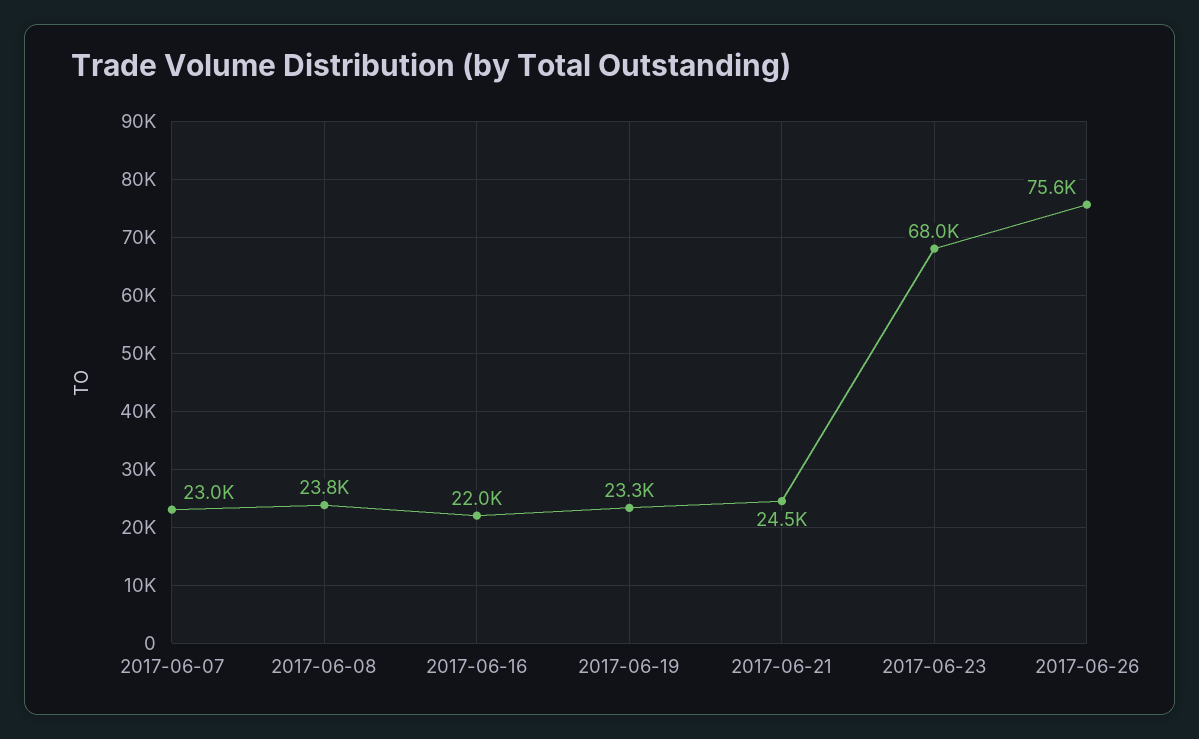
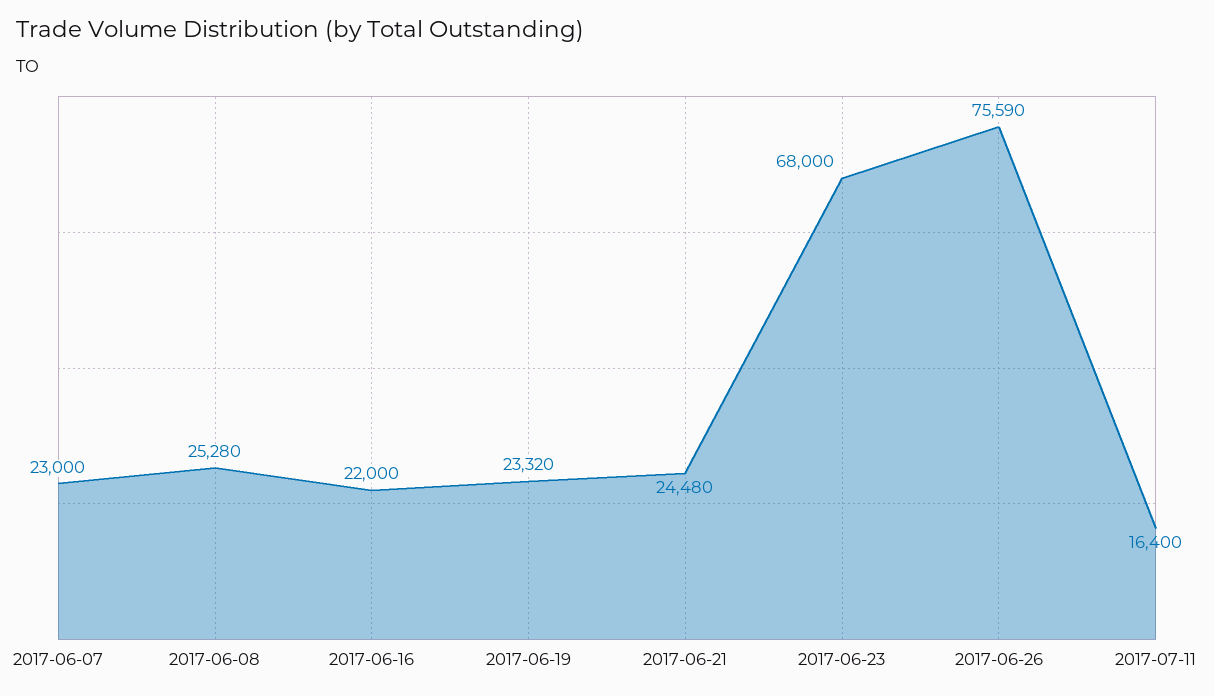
2017-06-08: 23800 -> 25280
2017-07-11: none -> 16400

